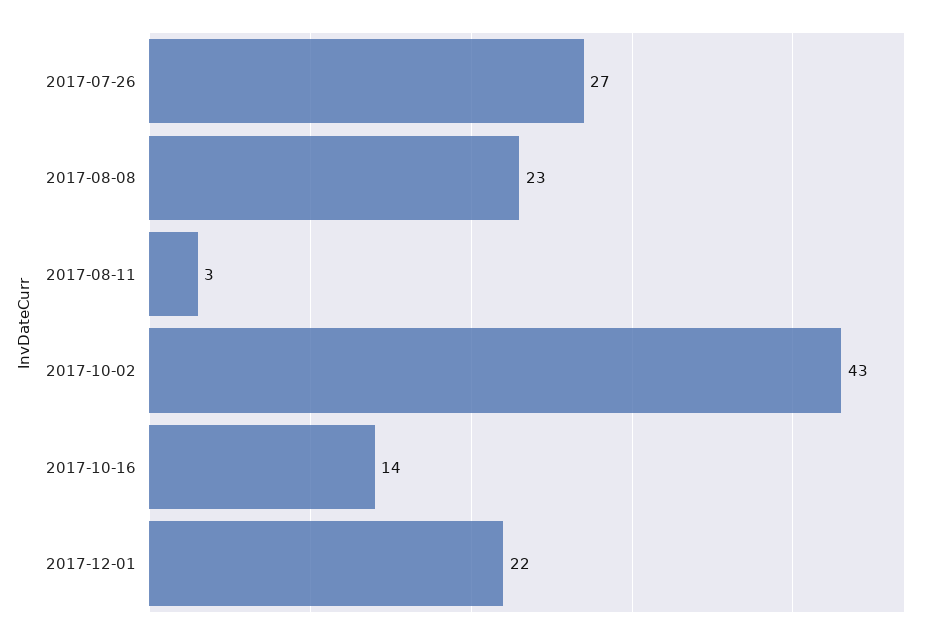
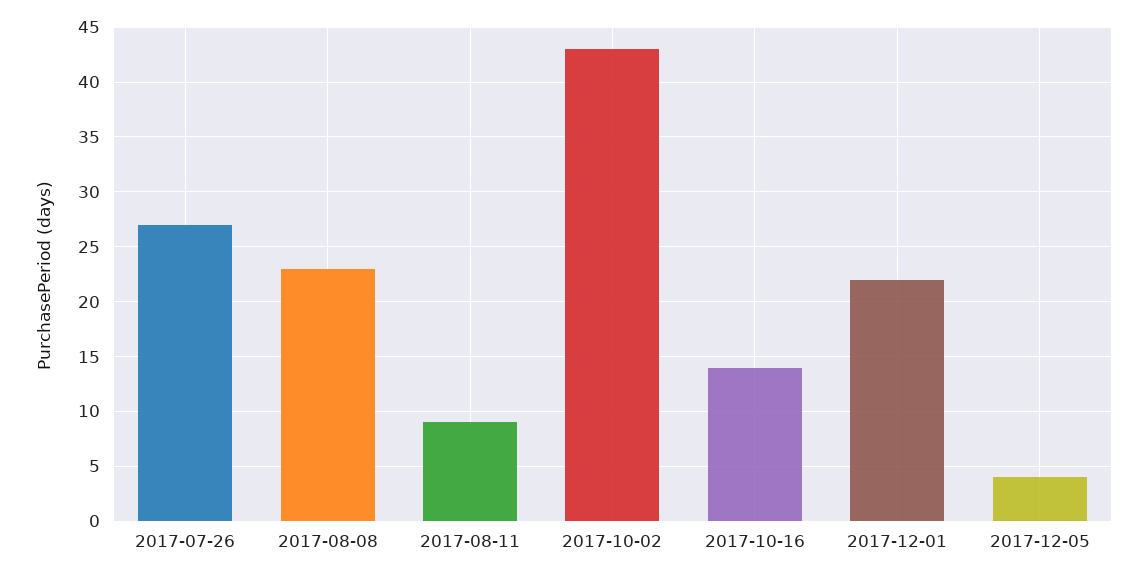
2017-08-11: 3 -> 9
2017-12-05: none -> 4

